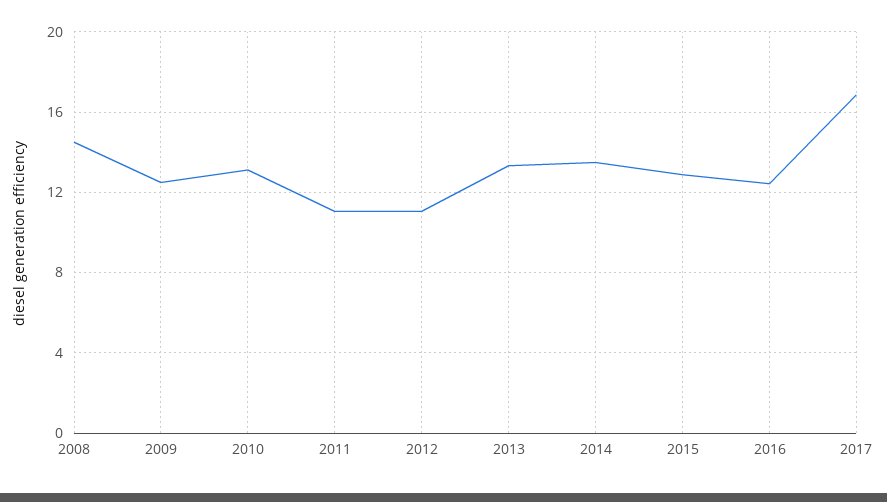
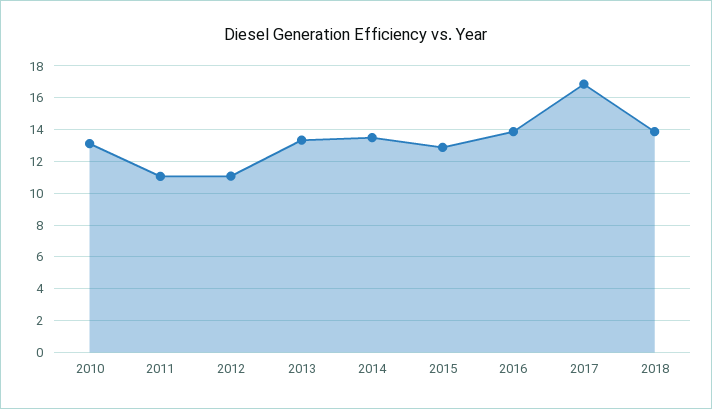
2008: 14.5 -> none
2009: 12.5 -> none
2016: 12.5 -> 14
2018: none -> 14

